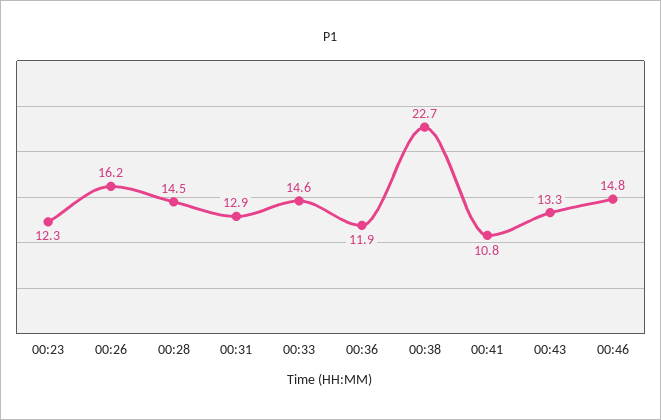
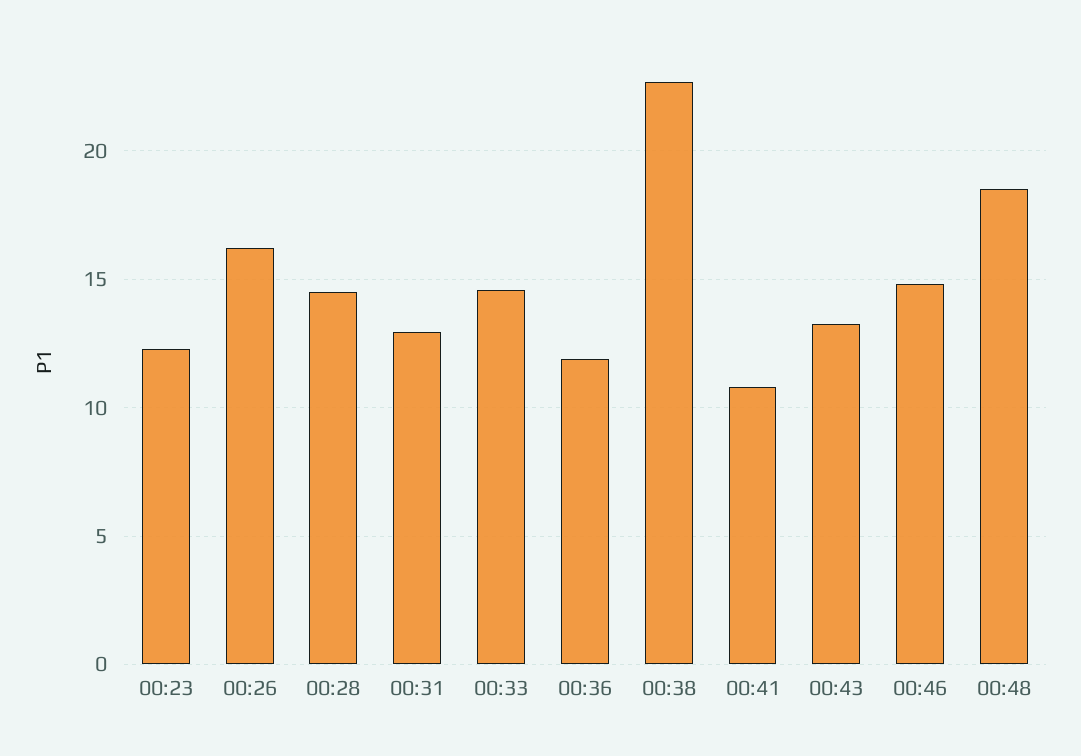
00:48: none -> 18.5

